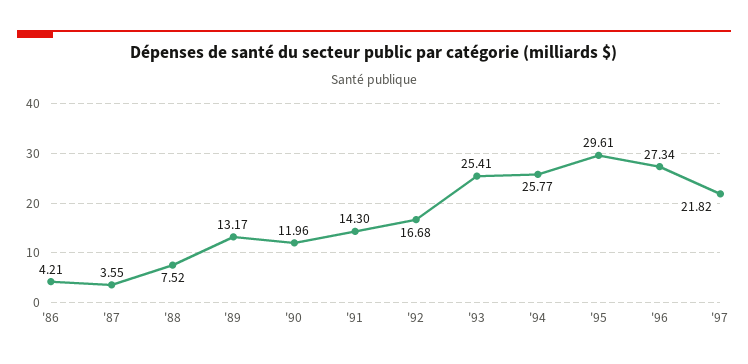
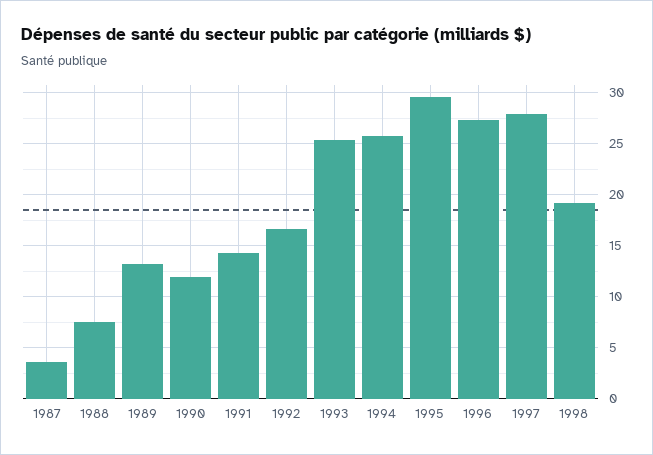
'86: 4.21 -> none
'97: 21.82 -> 28
1998: none -> 19

